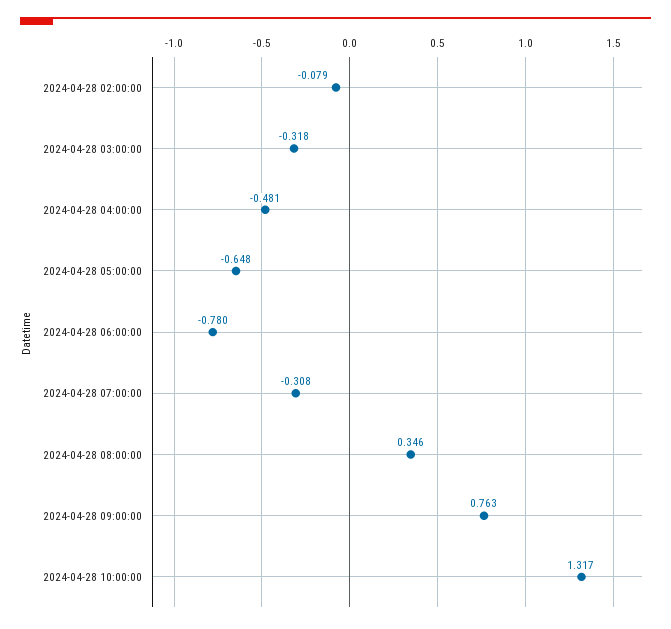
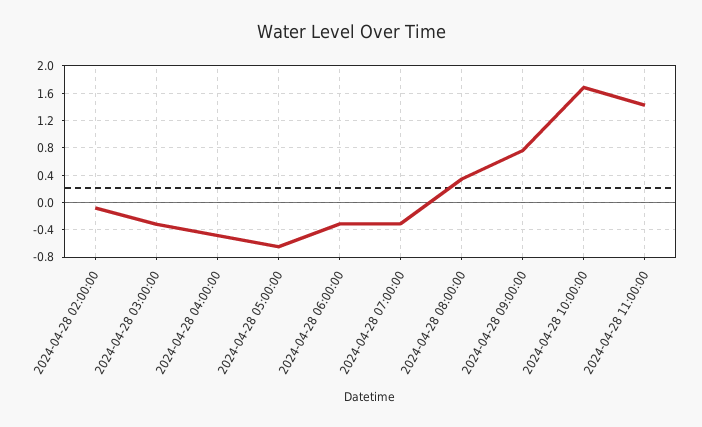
2024-04-28 06:00:00: -0.78 -> -0.3
2024-04-28 10:00:00: 1.317 -> 1.7
2024-04-28 11:00:00: none -> 1.4

